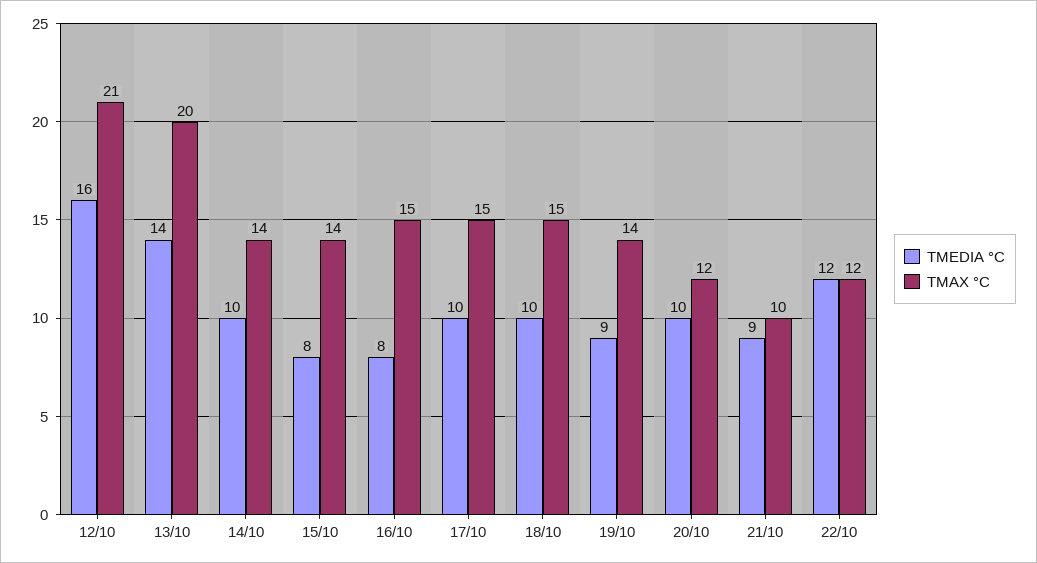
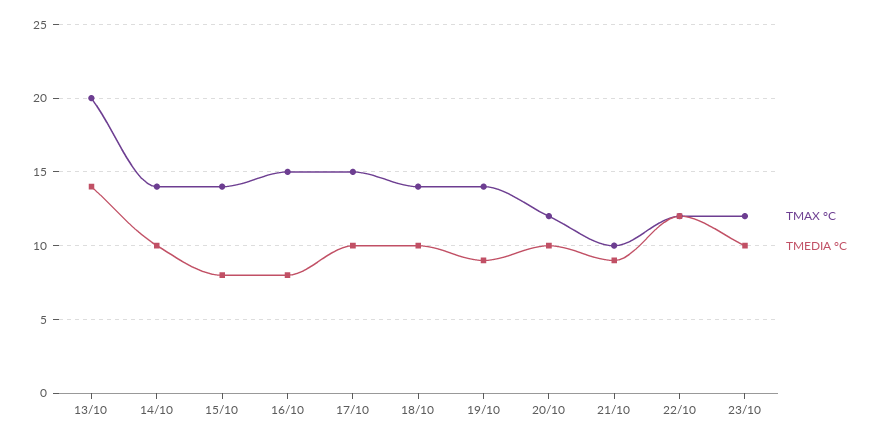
TMEDIA °C, 12/10: 16 -> none
TMAX °C, 12/10: 21 -> none
TMAX °C, 18/10: 15 -> 14
TMAX °C, 23/10: none -> 12
TMEDIA °C, 23/10: none -> 10

